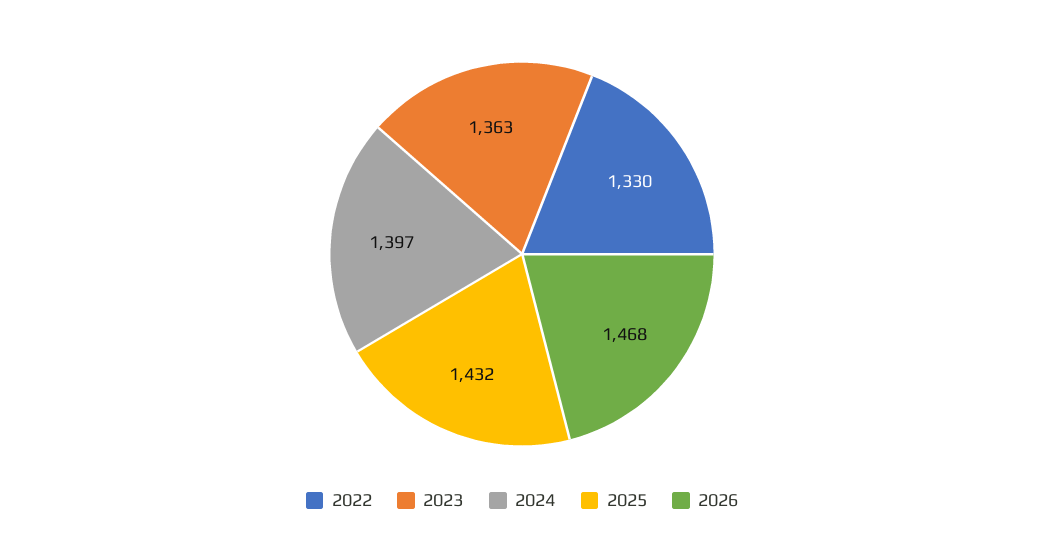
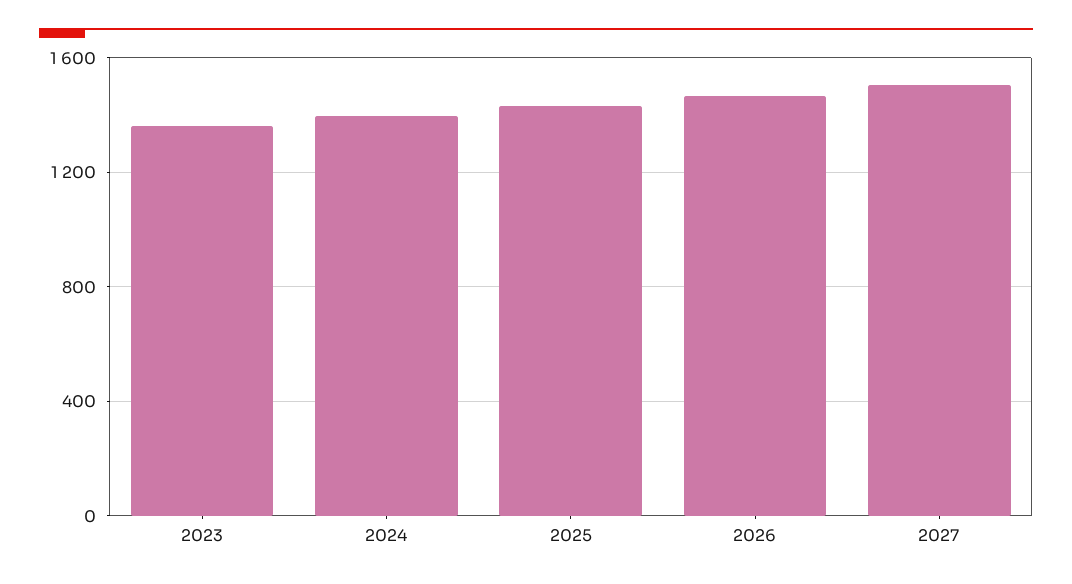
2022: 1330 -> none
2027: none -> 1500

